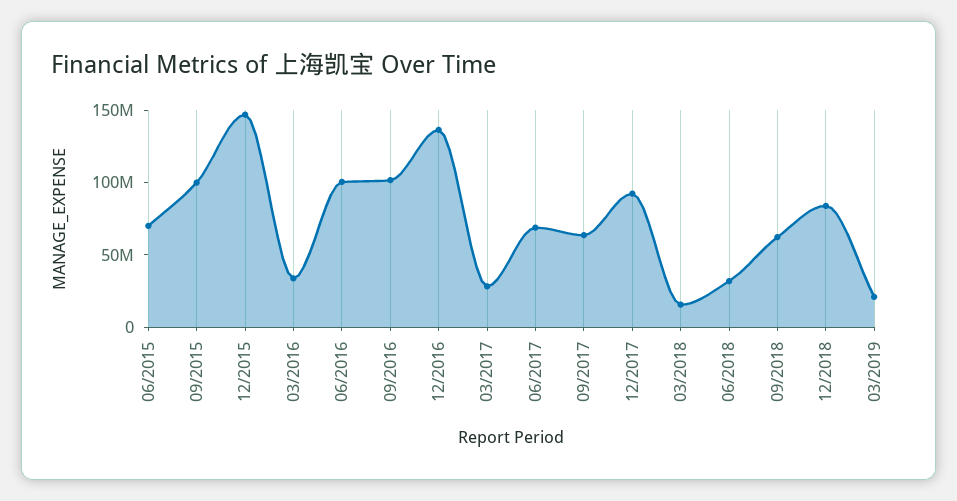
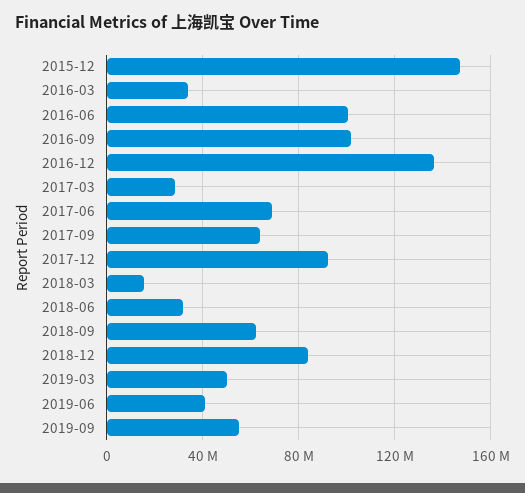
06/2015: 70000000 -> none
09/2015: 100000000 -> none
03/2019: 20000000 -> 50000000
2019-06: none -> 40000000
2019-09: none -> 55000000

